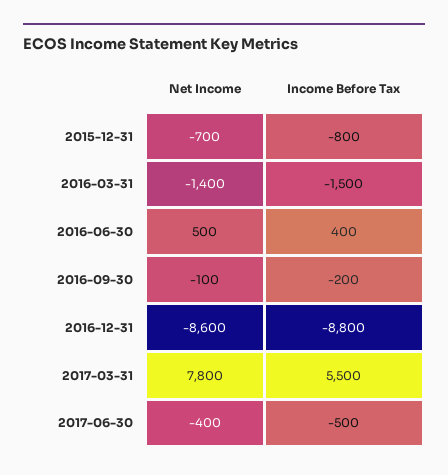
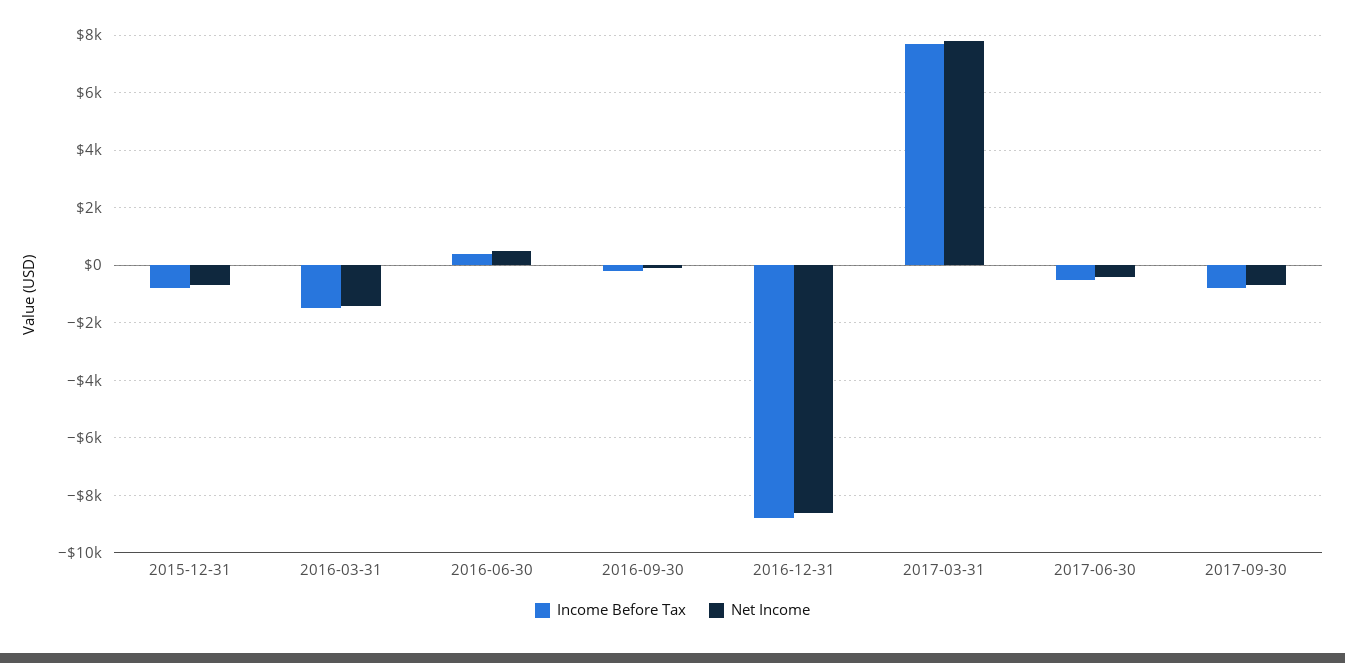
Income Before Tax, 2017-03-31: 5500 -> 7750
Income Before Tax, 2017-09-30: none -> -750
Net Income, 2017-09-30: none -> -750

